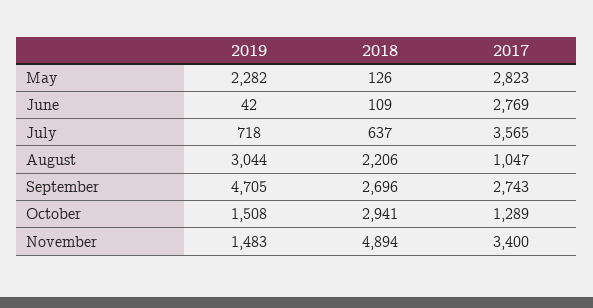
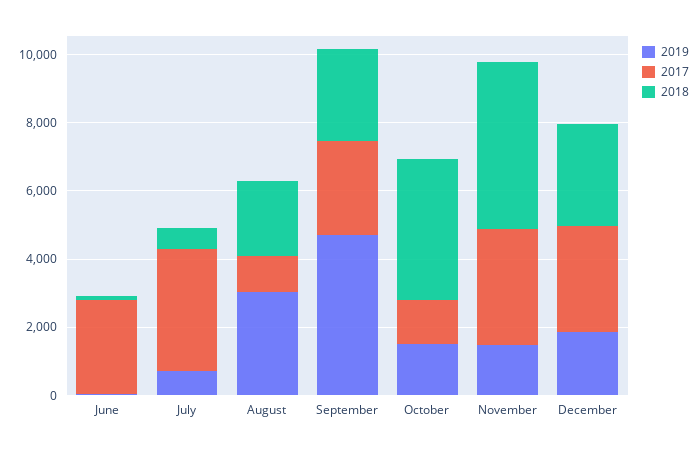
2019, May: 2282 -> none
2018, May: 126 -> none
2017, May: 2823 -> none
2018, October: 2941 -> 4000
2019, December: none -> 2000
2017, December: none -> 3000
2018, December: none -> 3000

